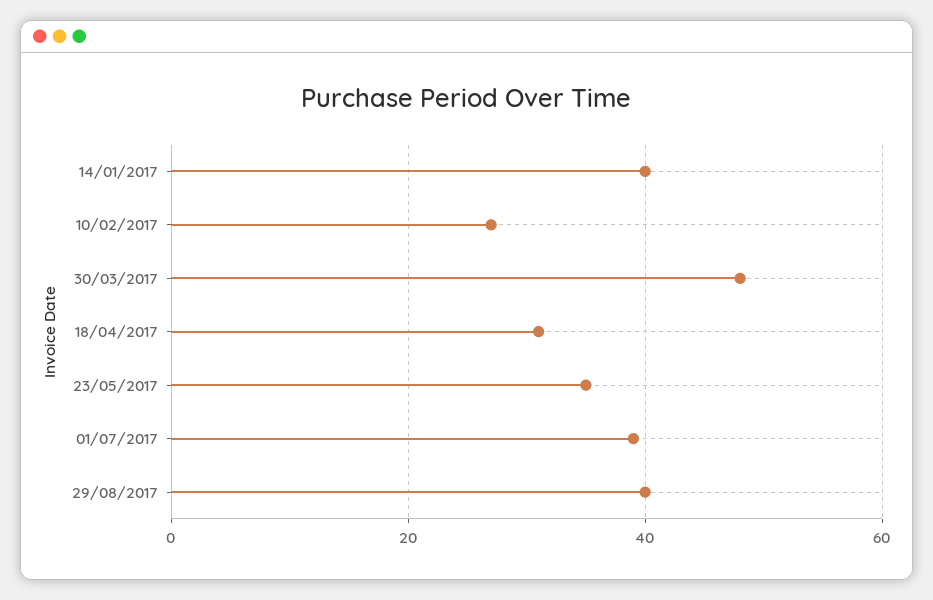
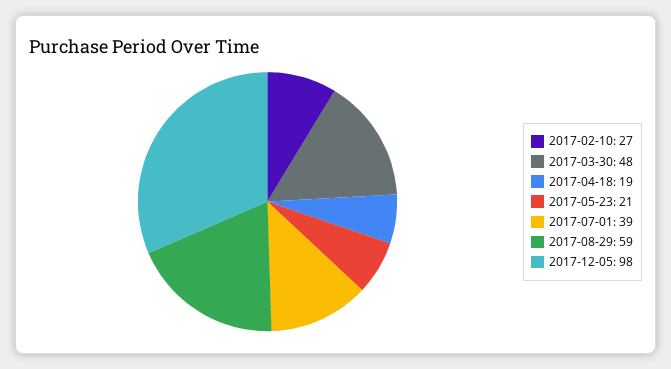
14/01/2017: 40 -> none
18/04/2017: 30 -> 19
23/05/2017: 35 -> 21
29/08/2017: 40 -> 59
2017-12-05: none -> 98

